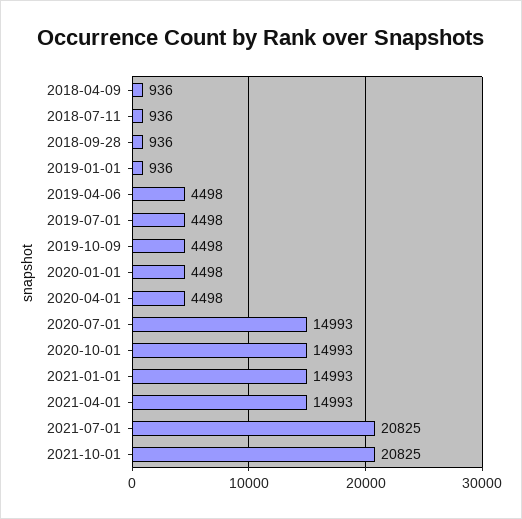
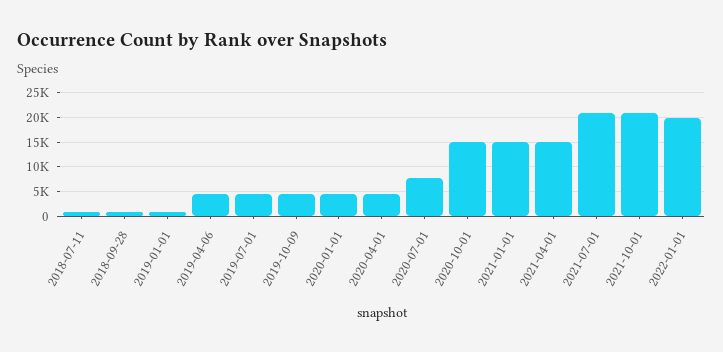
2018-04-09: 936 -> none
2020-07-01: 14993 -> 7500
2022-01-01: none -> 20000

